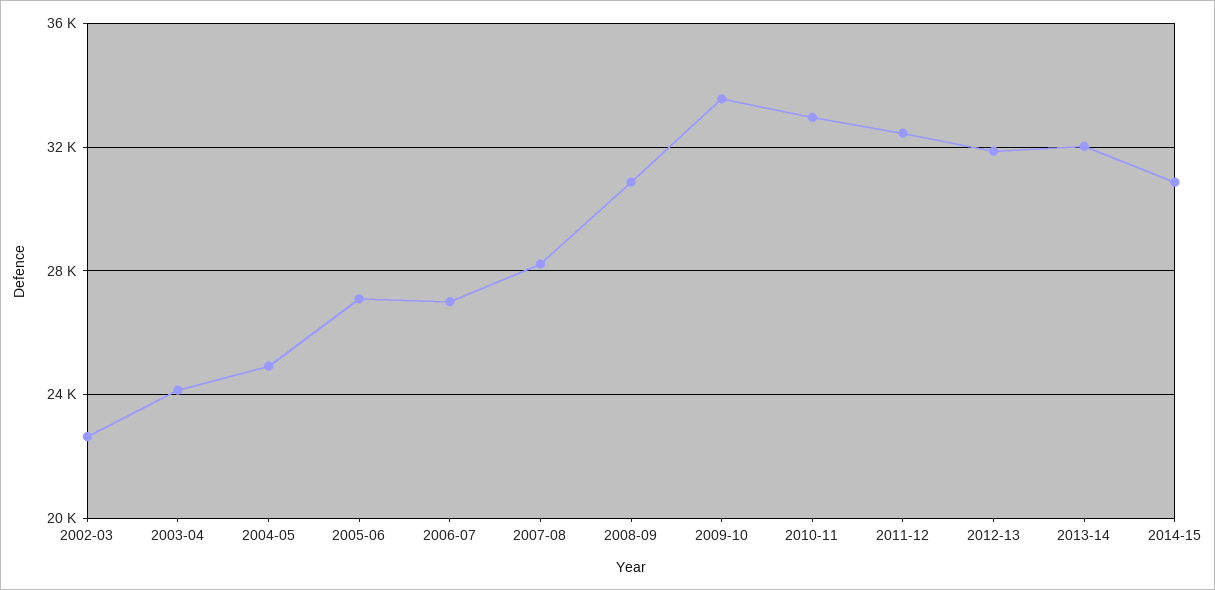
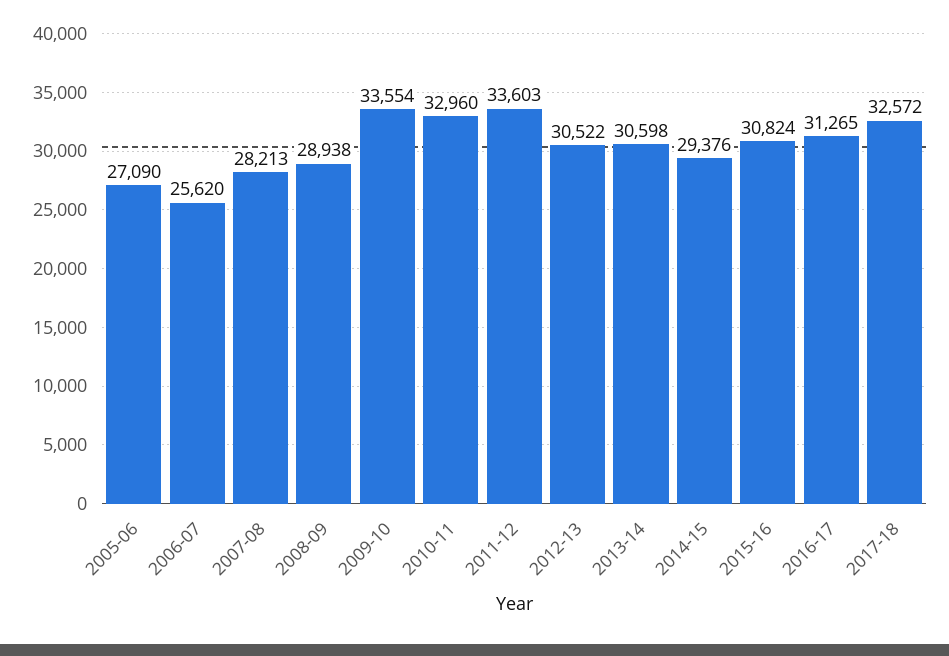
2002-03: 22500 -> none
2003-04: 24000 -> none
2004-05: 25000 -> none
2006-07: 27000 -> 25620
2008-09: 31000 -> 28938
2011-12: 32500 -> 33603
2012-13: 32000 -> 30522
2013-14: 32000 -> 30598
2014-15: 31000 -> 29376
2015-16: none -> 30824
2016-17: none -> 31265
2017-18: none -> 32572

